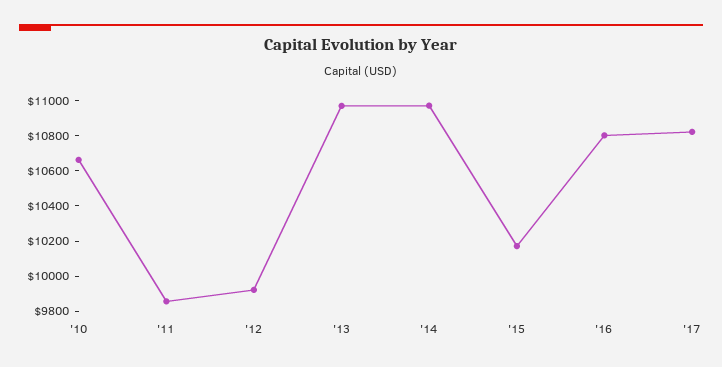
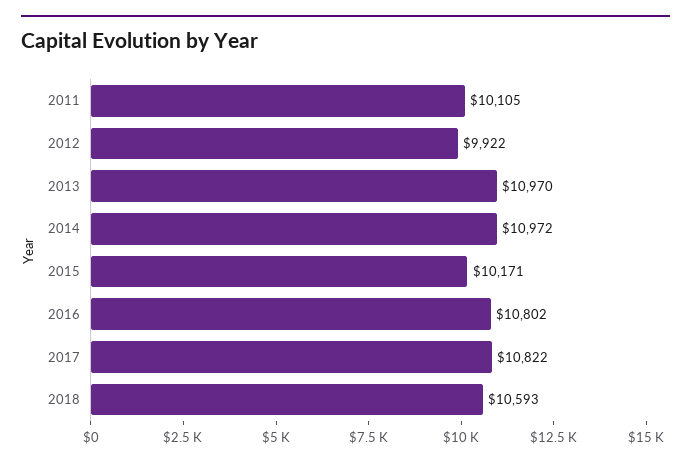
'10: 10650 -> none
'11: 9850 -> 10105
2018: none -> 10593

